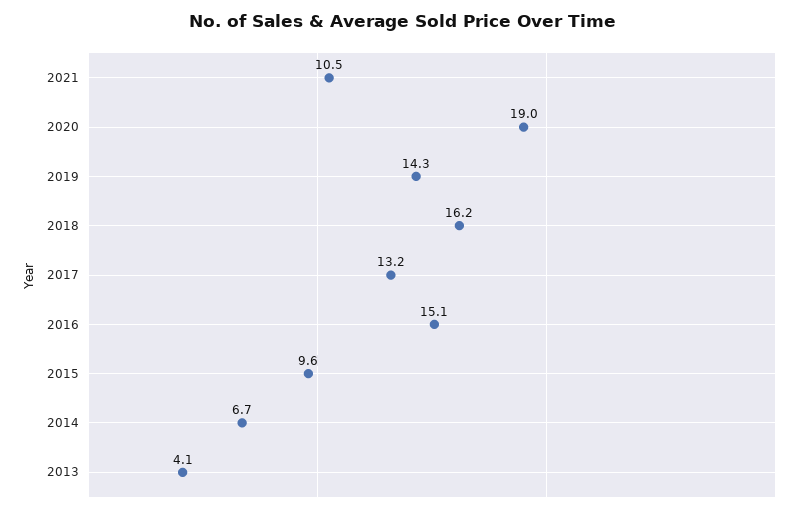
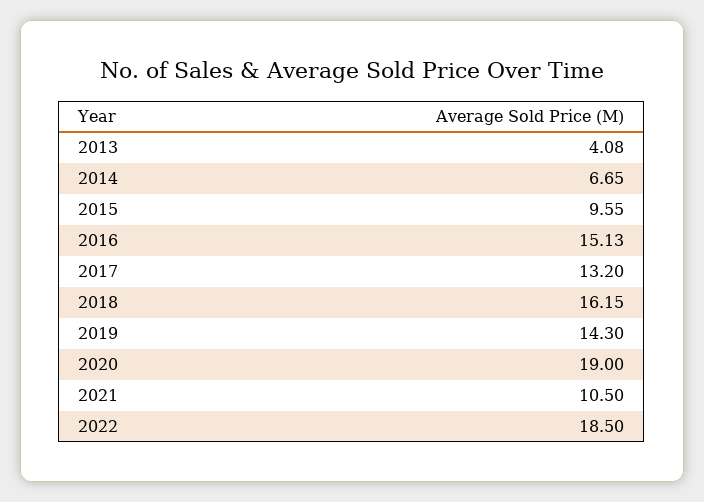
2022: none -> 18.5

